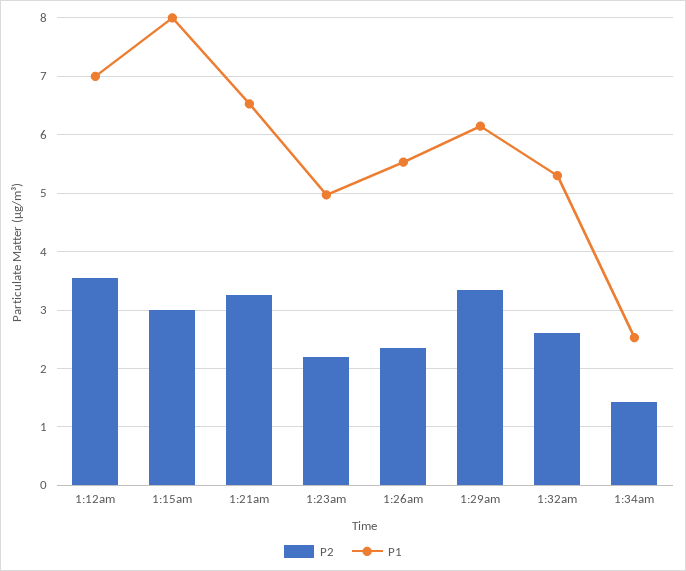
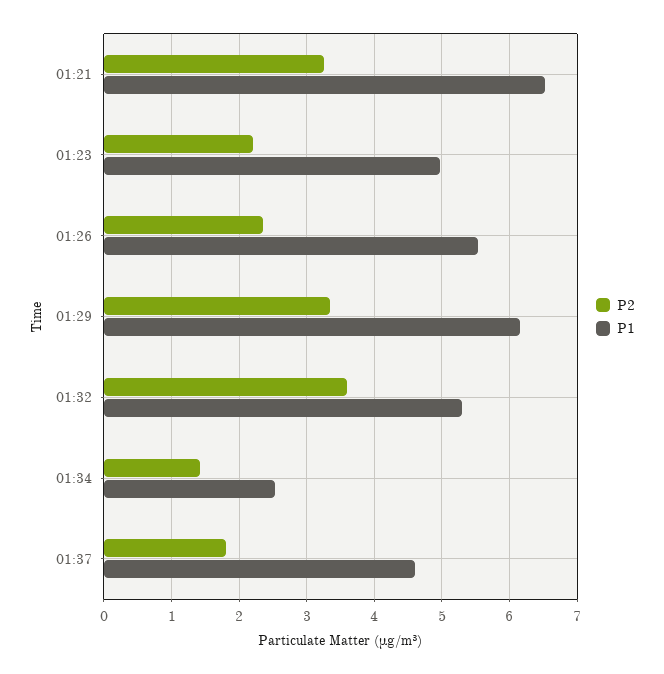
P2, 1:12am: 3.6 -> none
P1, 1:12am: 7 -> none
P2, 1:15am: 3 -> none
P1, 1:15am: 8 -> none
P2, 1:32am: 2.6 -> 3.6
P2, 01:37: none -> 1.8
P1, 01:37: none -> 4.6

